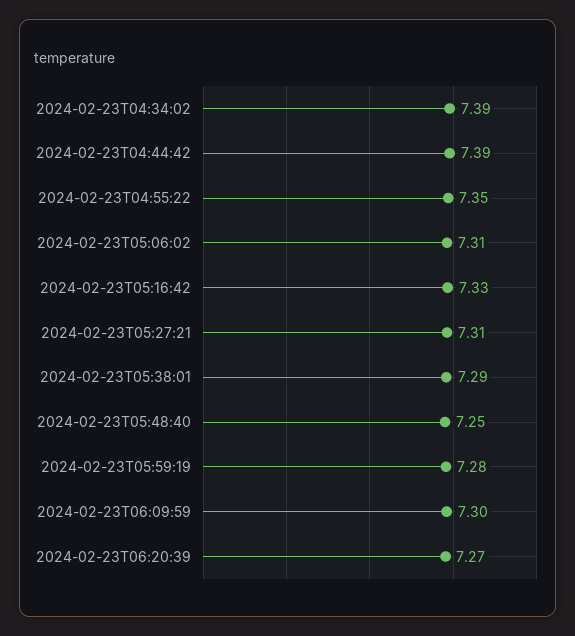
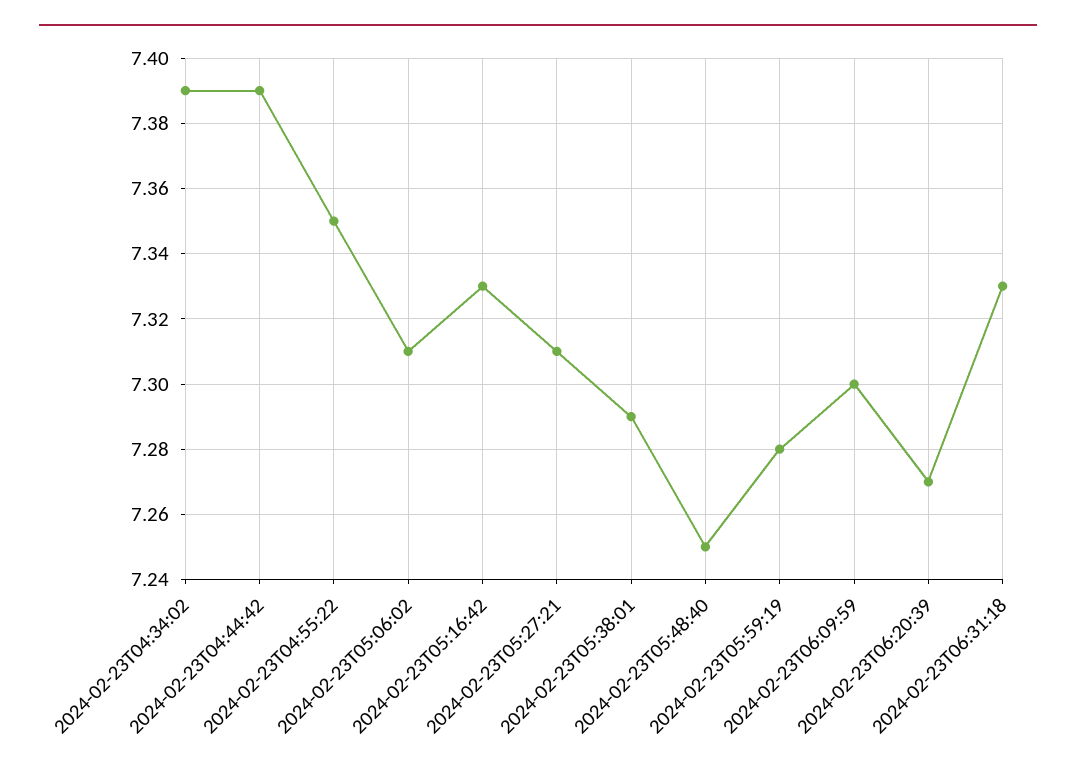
2024-02-23T06:31:18: none -> 7.33

